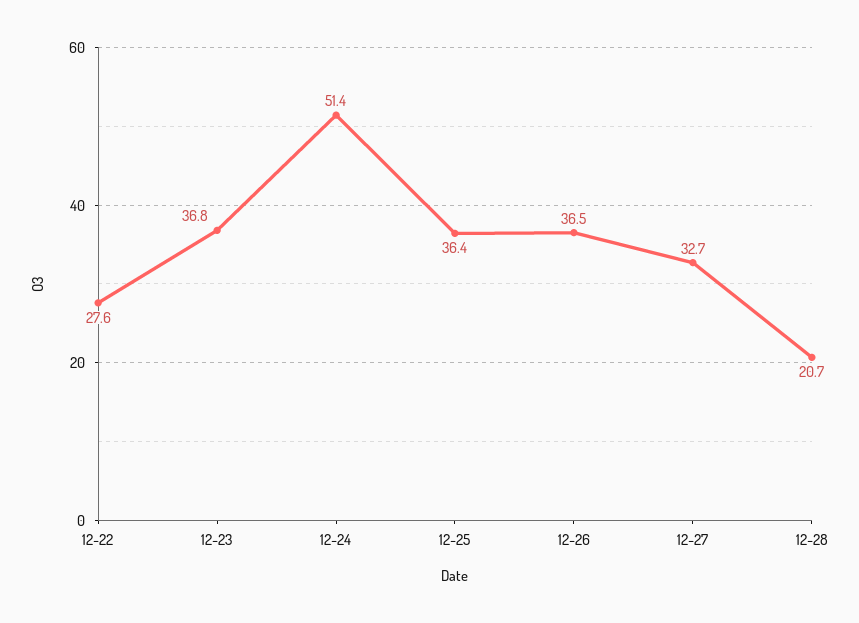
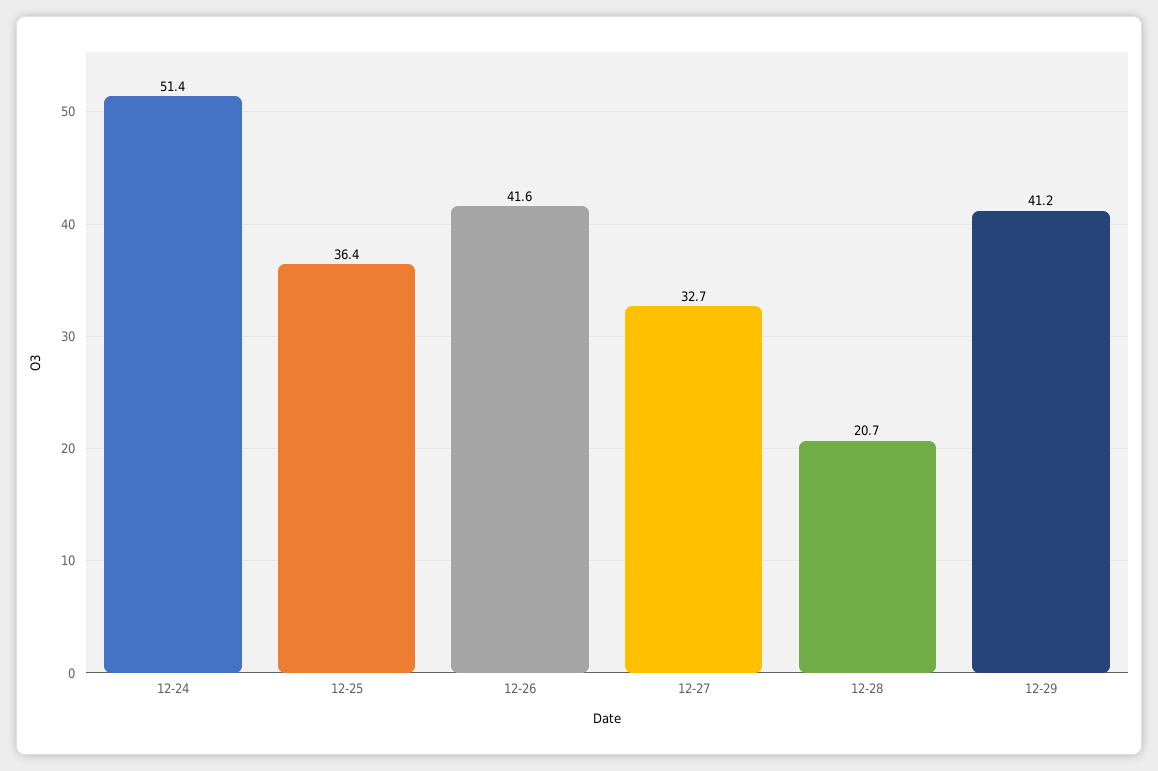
12-22: 27.6 -> none
12-23: 36.8 -> none
12-26: 36.5 -> 41.6
12-29: none -> 41.2

